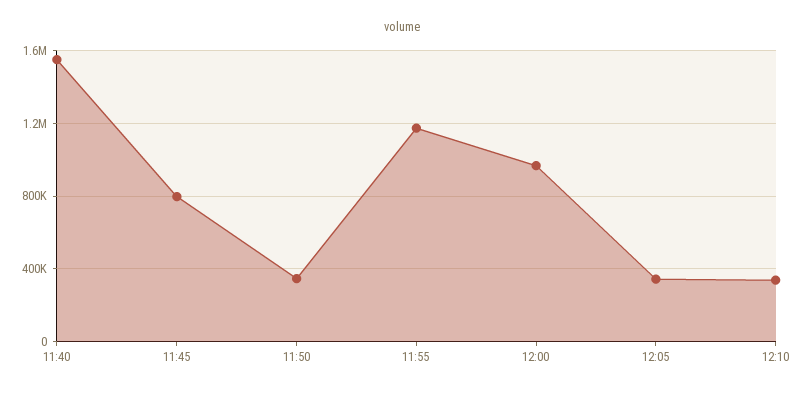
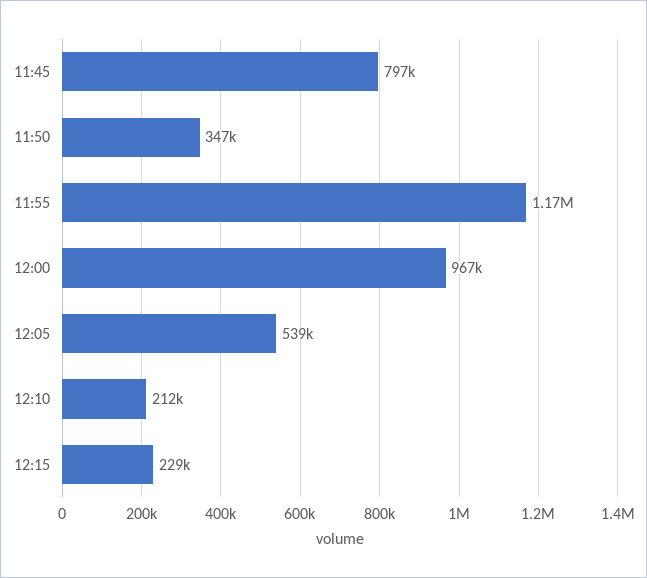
11:40: 1550000 -> none
12:05: 350000 -> 539000
12:10: 350000 -> 212000
12:15: none -> 229000

